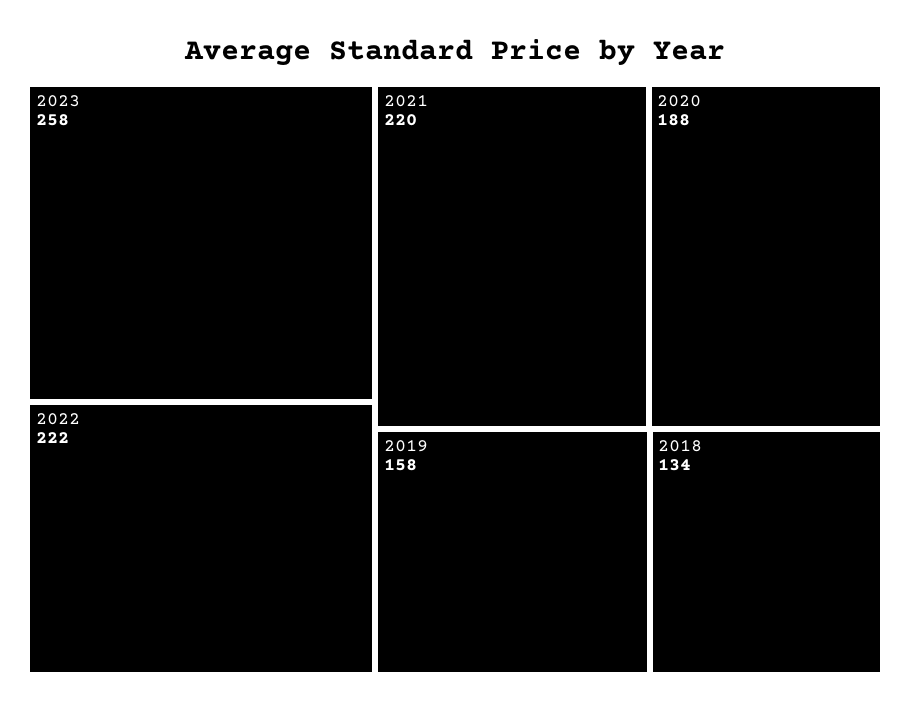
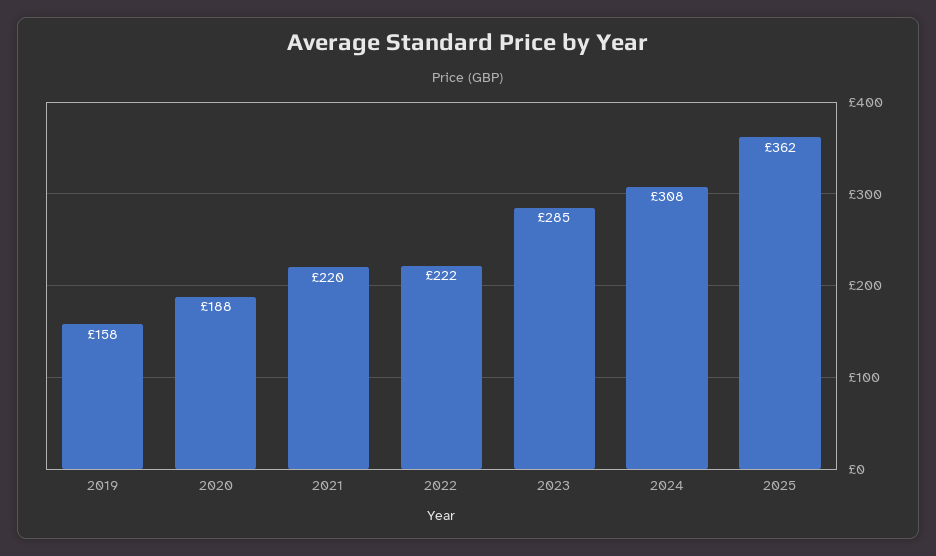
2023: 258 -> 285
2018: 134 -> none
2024: none -> 308
2025: none -> 362

